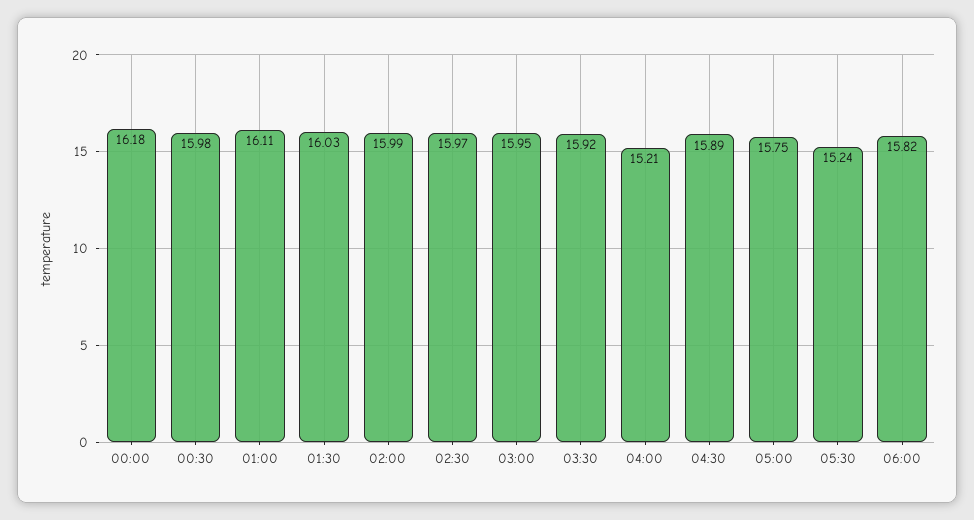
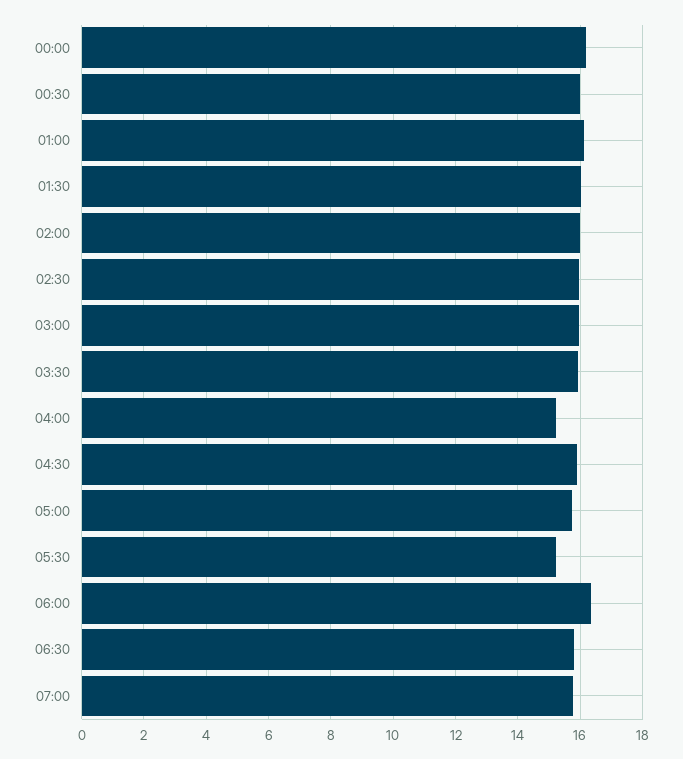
06:00: 15.82 -> 16.4
06:30: none -> 15.8
07:00: none -> 15.8

